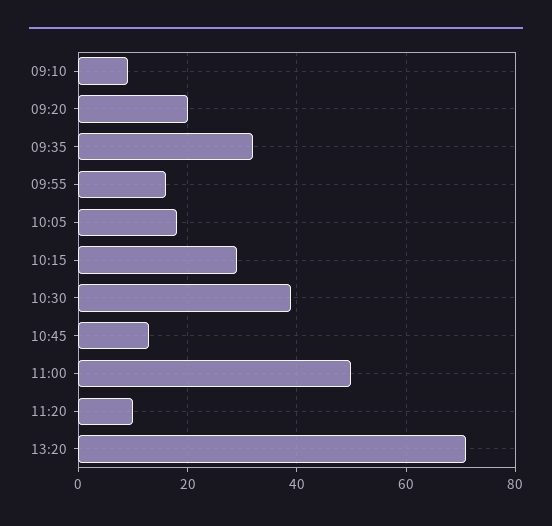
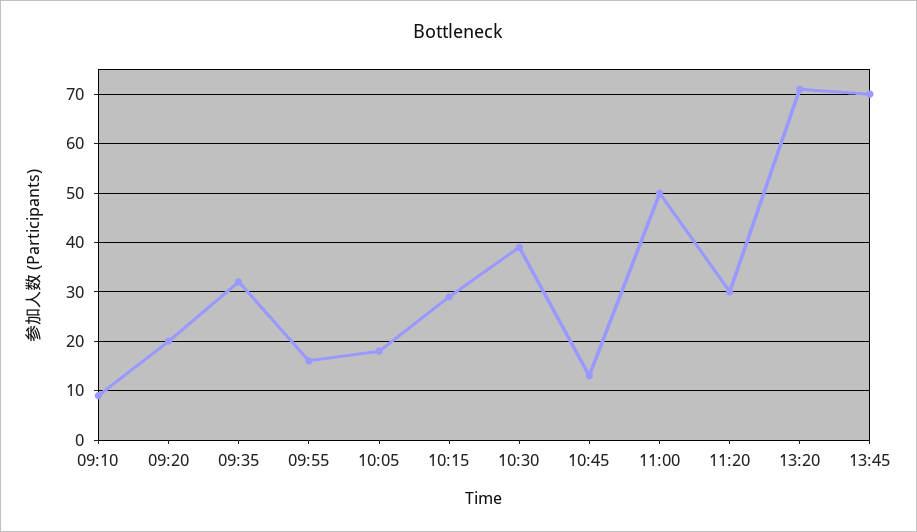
11:20: 10 -> 30
13:45: none -> 70

